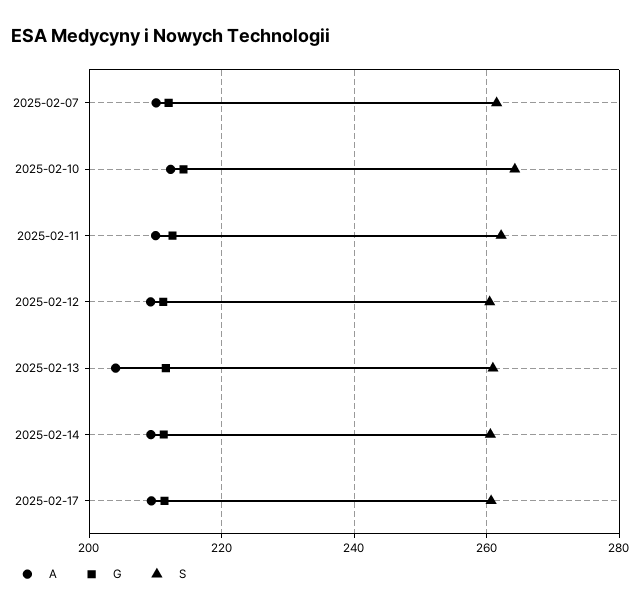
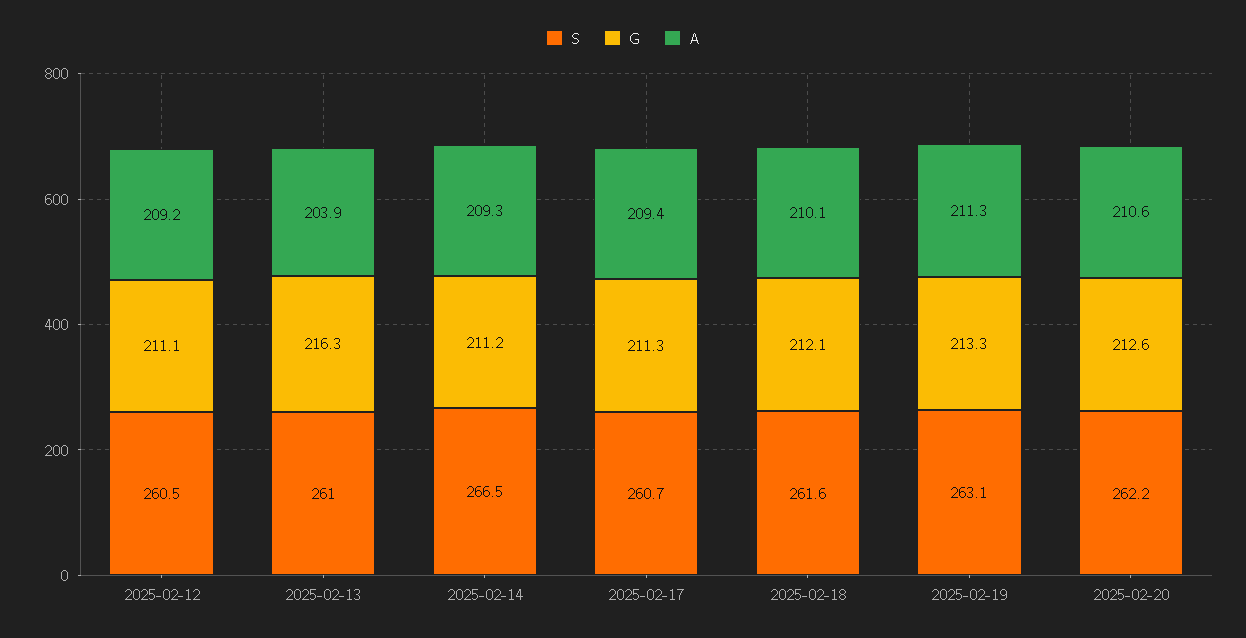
A, 2025-02-07: 210 -> none
G, 2025-02-07: 212 -> none
S, 2025-02-07: 262 -> none
A, 2025-02-10: 212 -> none
G, 2025-02-10: 214 -> none
S, 2025-02-10: 264 -> none
A, 2025-02-11: 210 -> none
G, 2025-02-11: 212 -> none
S, 2025-02-11: 262 -> none
G, 2025-02-13: 212 -> 216.3
S, 2025-02-14: 260 -> 266.5
S, 2025-02-18: none -> 261.6
G, 2025-02-18: none -> 212.1
A, 2025-02-18: none -> 210.1
S, 2025-02-19: none -> 263.1
G, 2025-02-19: none -> 213.3
A, 2025-02-19: none -> 211.3
S, 2025-02-20: none -> 262.2
G, 2025-02-20: none -> 212.6
A, 2025-02-20: none -> 210.6

